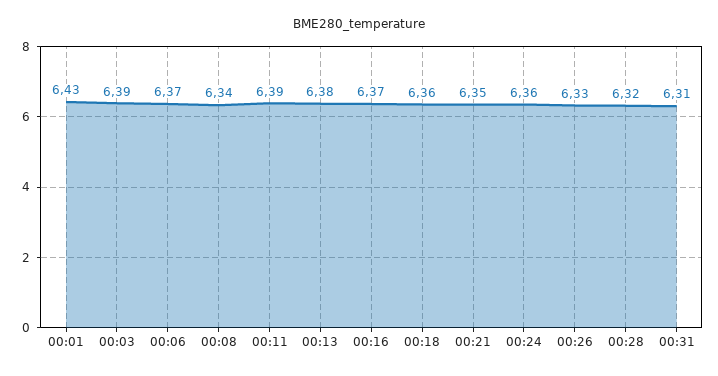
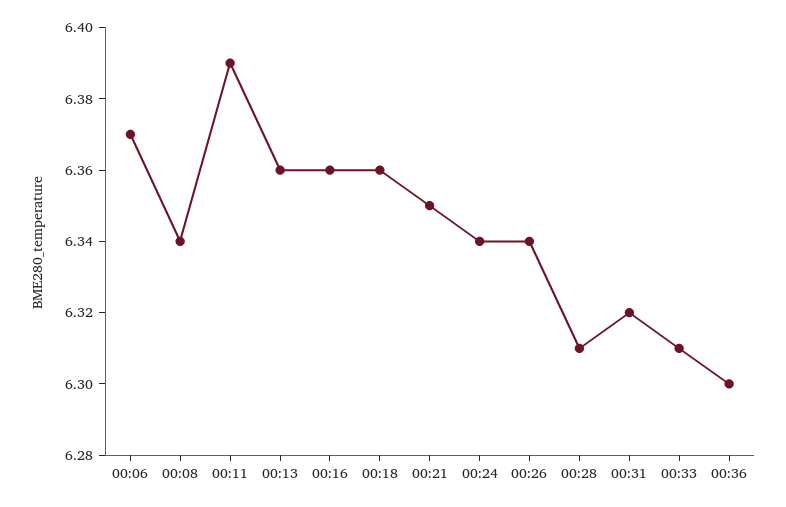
00:01: 6.43 -> none
00:03: 6.39 -> none
00:13: 6.38 -> 6.36
00:16: 6.37 -> 6.36
00:24: 6.36 -> 6.34
00:26: 6.33 -> 6.34
00:28: 6.32 -> 6.31
00:31: 6.31 -> 6.32
00:33: none -> 6.31
00:36: none -> 6.3

